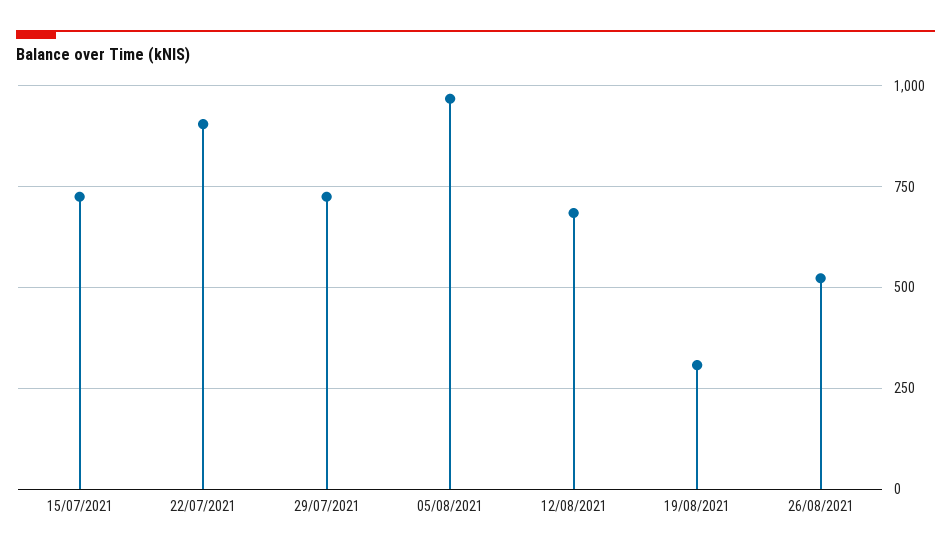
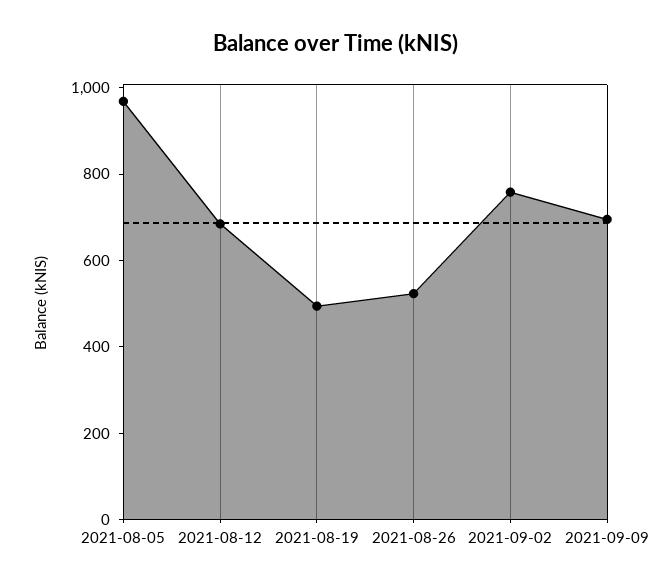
15/07/2021: 725 -> none
22/07/2021: 900 -> none
29/07/2021: 725 -> none
19/08/2021: 300 -> 500
2021-09-02: none -> 750
2021-09-09: none -> 700

